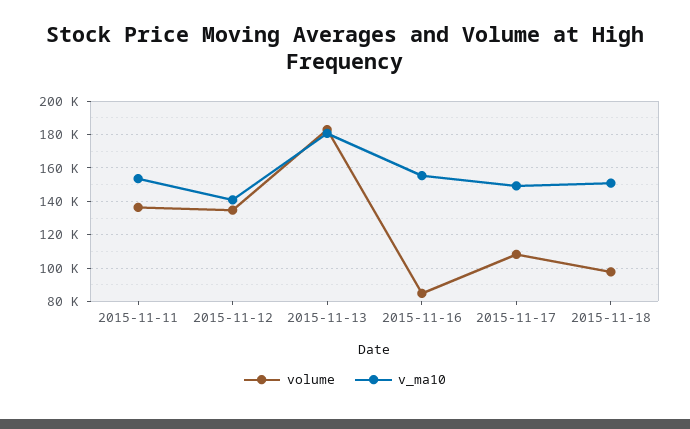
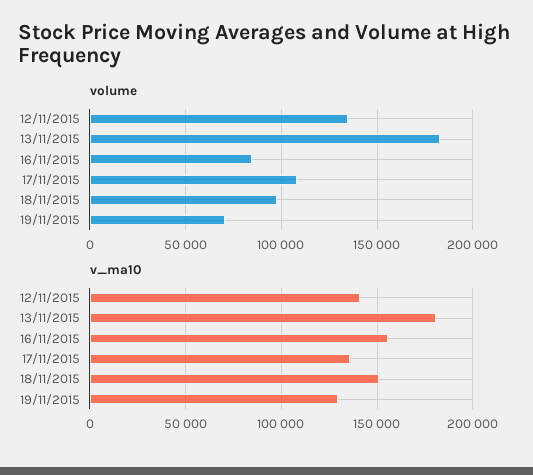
volume, 2015-11-11: 135000 -> none
v_ma10, 2015-11-11: 155000 -> none
v_ma10, 2015-11-17: 150000 -> 135000
volume, 19/11/2015: none -> 70000
v_ma10, 19/11/2015: none -> 130000

